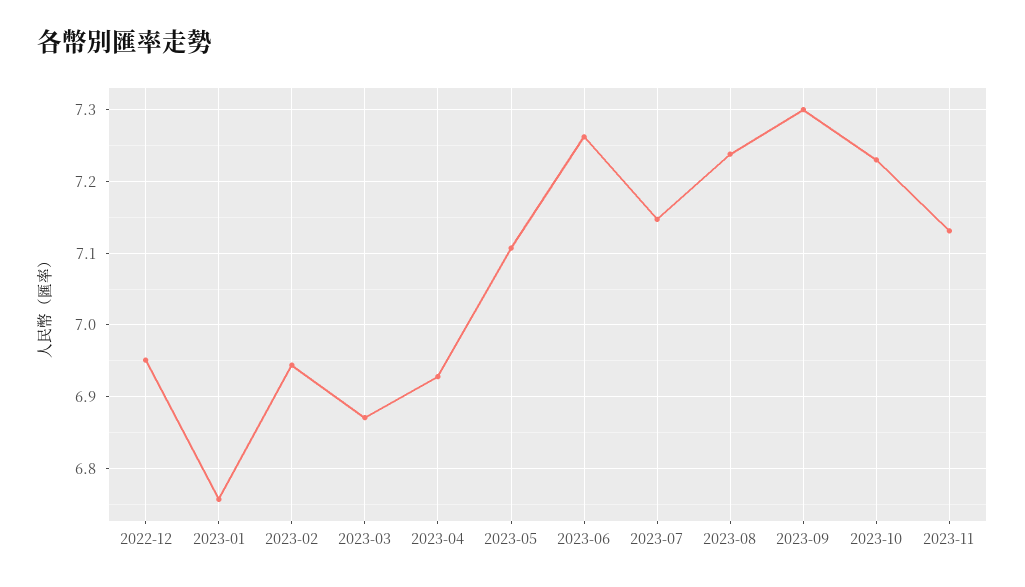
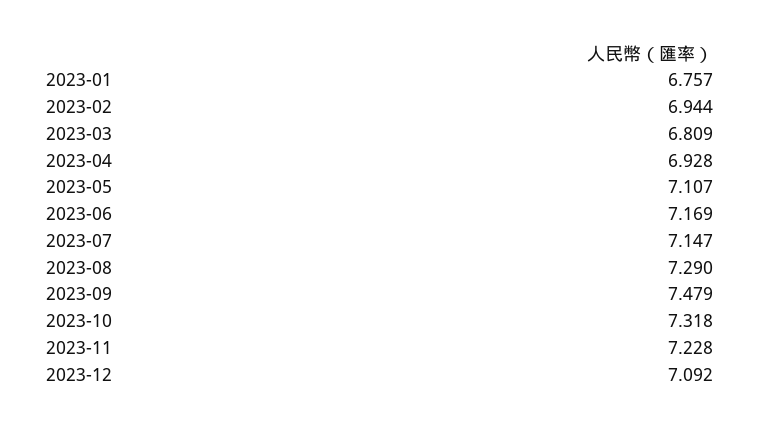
2022-12: 6.95 -> none
2023-03: 6.87 -> 6.809
2023-06: 7.26 -> 7.169
2023-08: 7.24 -> 7.29
2023-09: 7.3 -> 7.479
2023-10: 7.23 -> 7.318
2023-11: 7.13 -> 7.228
2023-12: none -> 7.092

